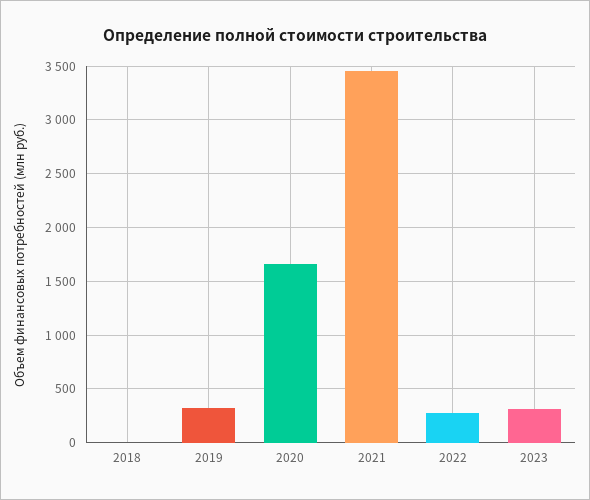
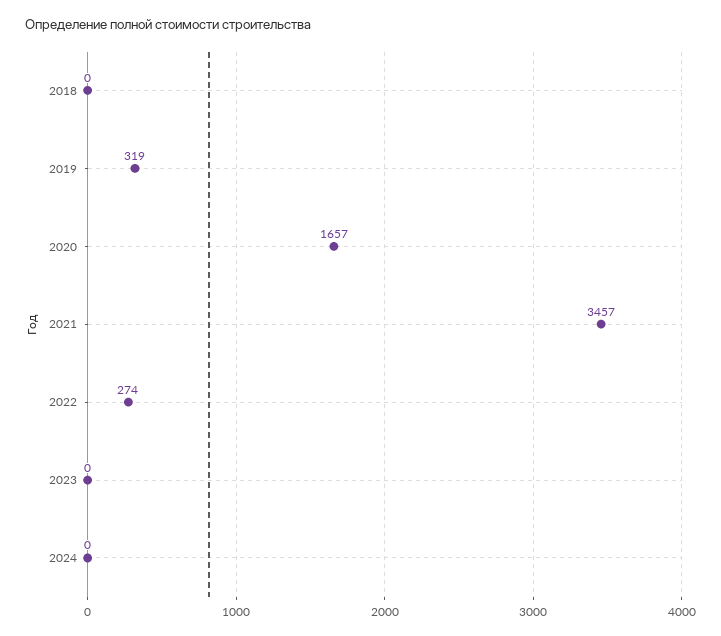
2023: 300 -> 0
2024: none -> 0

